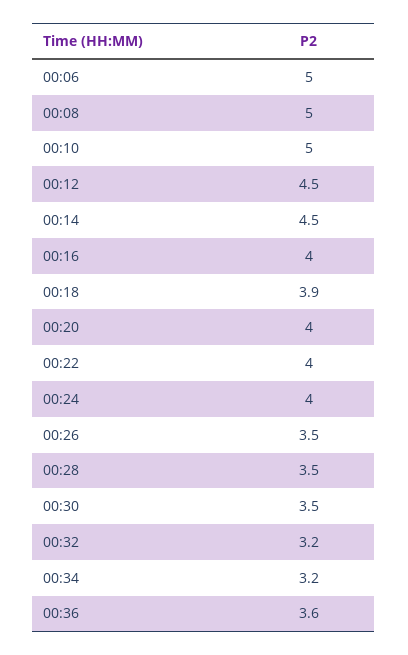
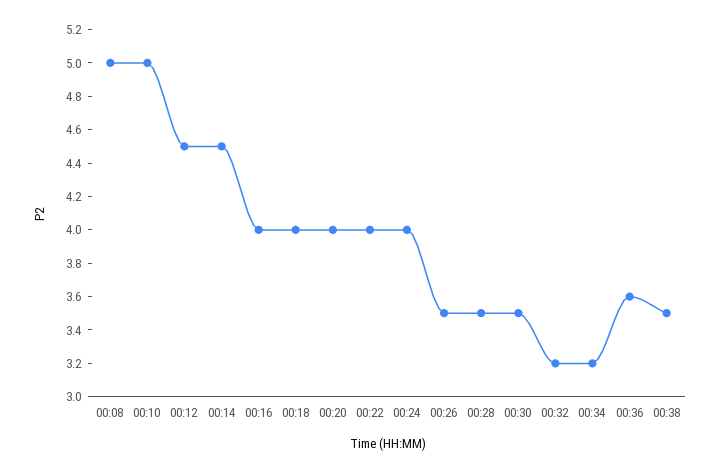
00:06: 5 -> none
00:18: 3.9 -> 4
00:38: none -> 3.5

